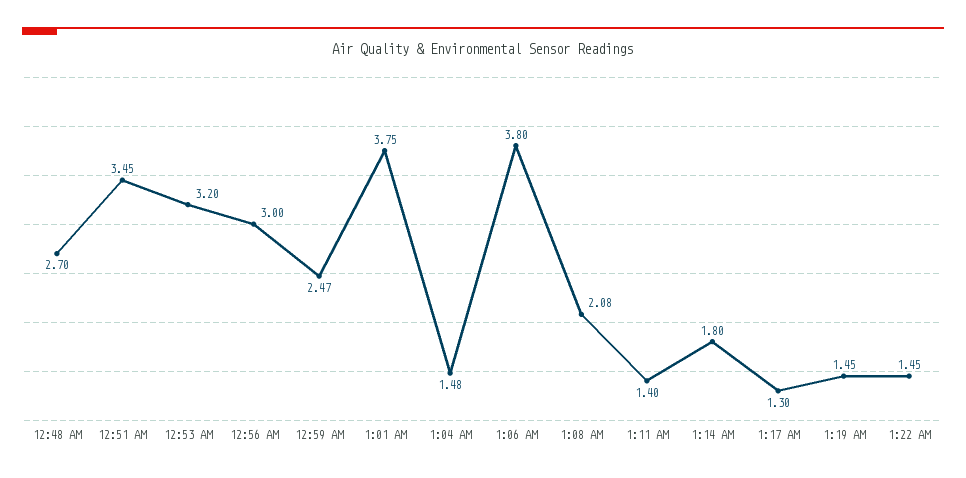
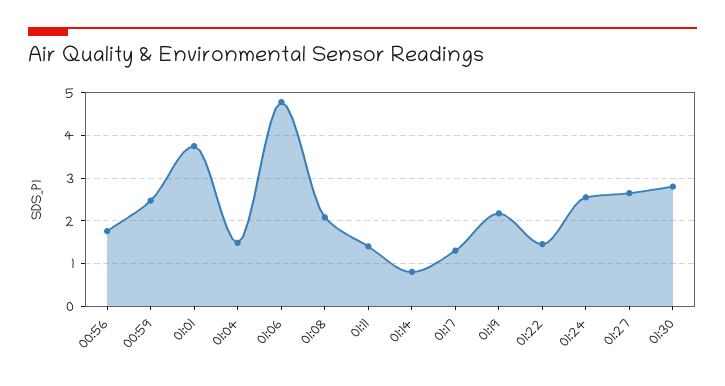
12:48 AM: 2.7 -> none
12:51 AM: 3.45 -> none
12:53 AM: 3.2 -> none
12:56 AM: 3 -> 1.8
1:06 AM: 3.8 -> 4.8
1:14 AM: 1.8 -> 0.8
1:19 AM: 1.45 -> 2.2
01:24: none -> 2.6
01:27: none -> 2.6
01:30: none -> 2.8

